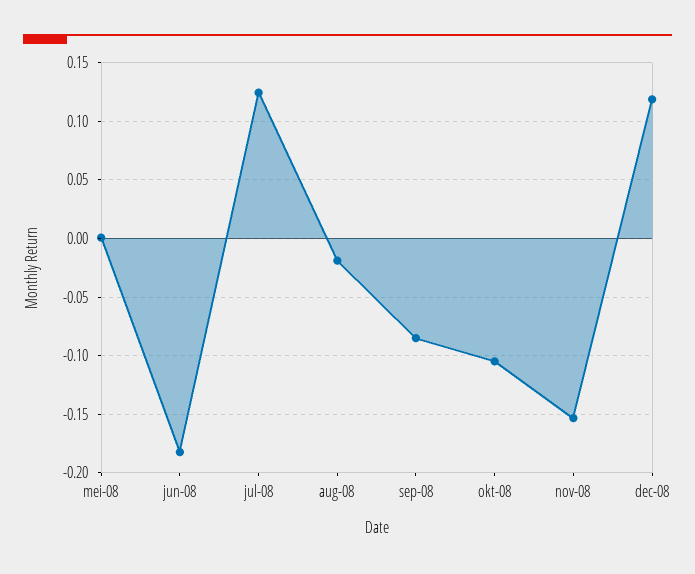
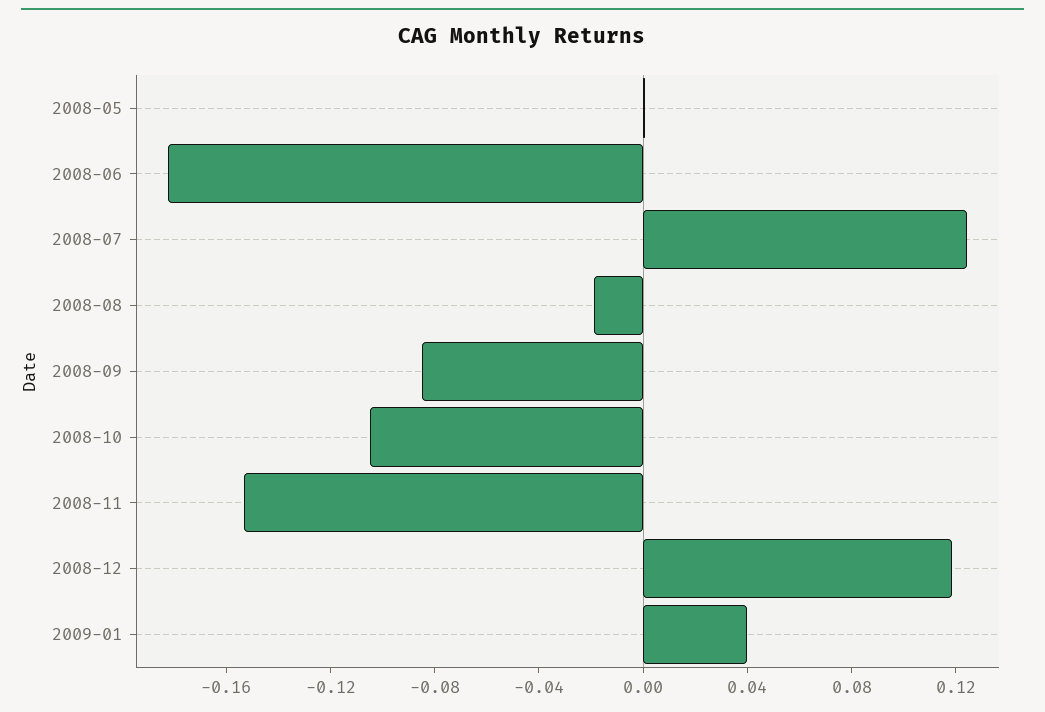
2009-01: none -> 0.04

